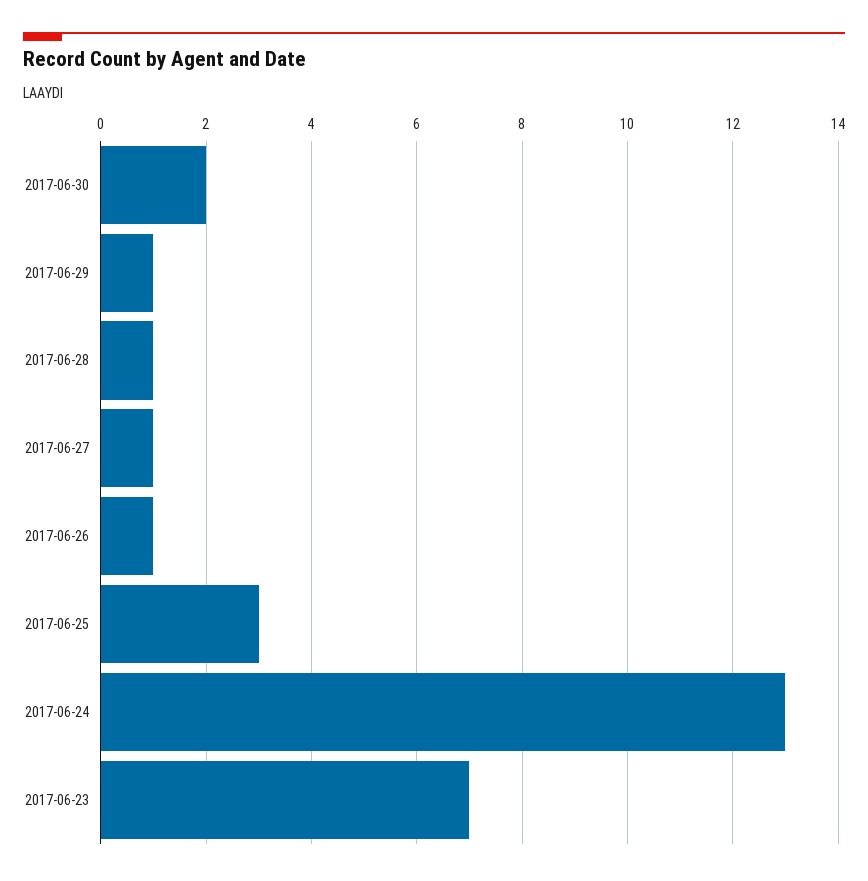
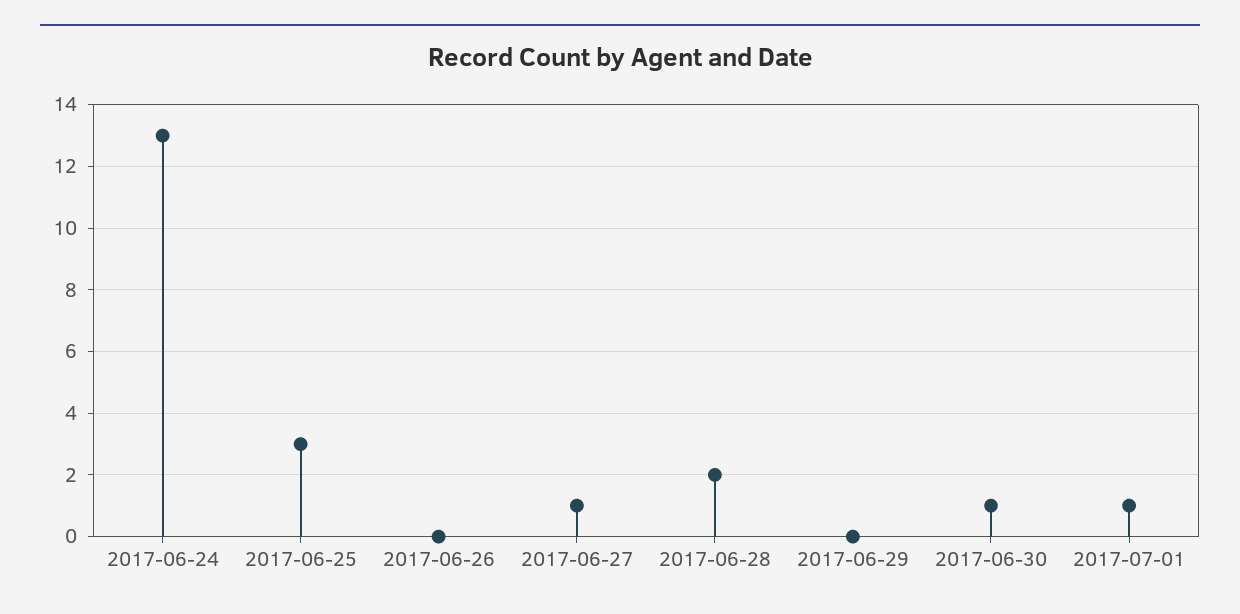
2017-06-30: 2 -> 1
2017-06-29: 1 -> 0
2017-06-28: 1 -> 2
2017-06-26: 1 -> 0
2017-06-23: 7 -> none
2017-07-01: none -> 1

